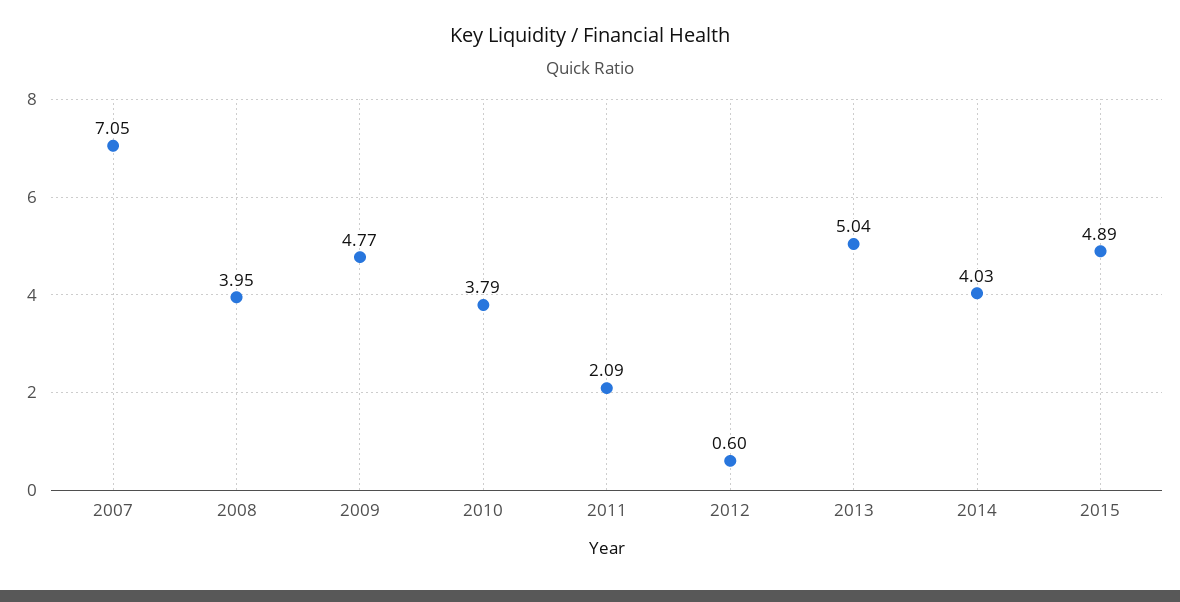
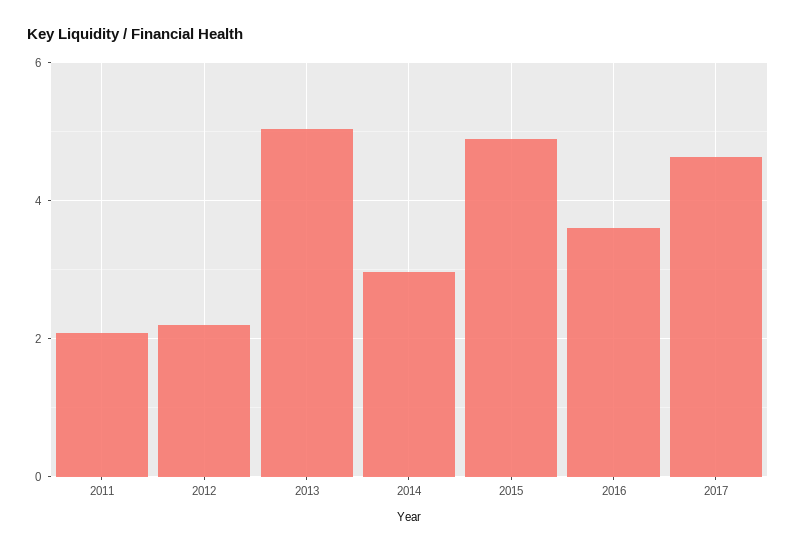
2007: 7.05 -> none
2008: 3.95 -> none
2009: 4.77 -> none
2010: 3.79 -> none
2012: 0.6 -> 2.2
2014: 4.03 -> 3
2016: none -> 3.6
2017: none -> 4.6

